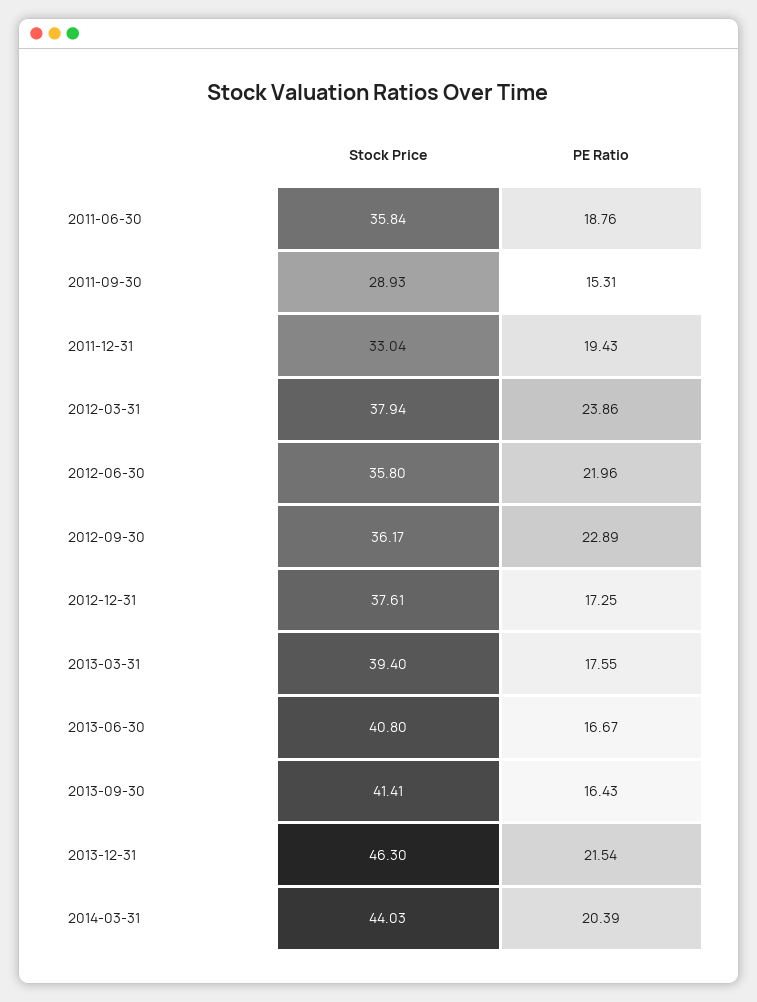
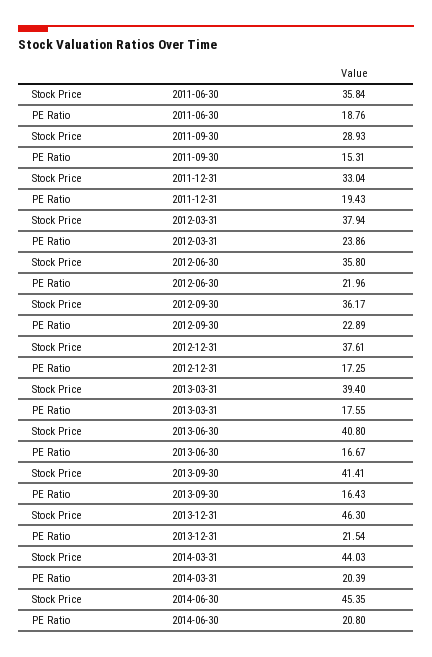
Stock Price, 2014-06-30: none -> 45.35
PE Ratio, 2014-06-30: none -> 20.8

